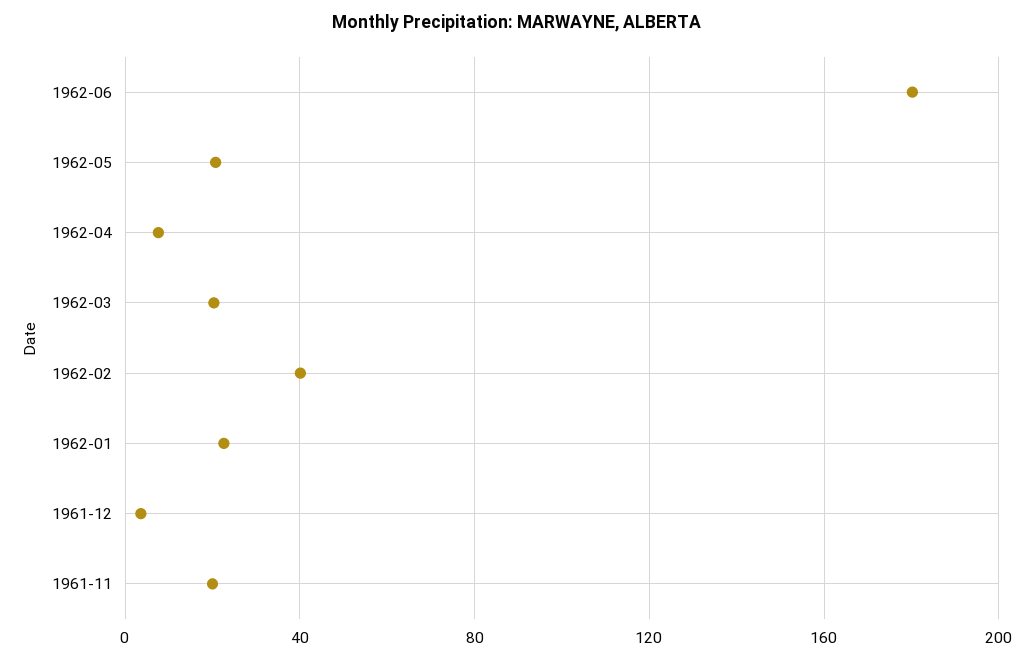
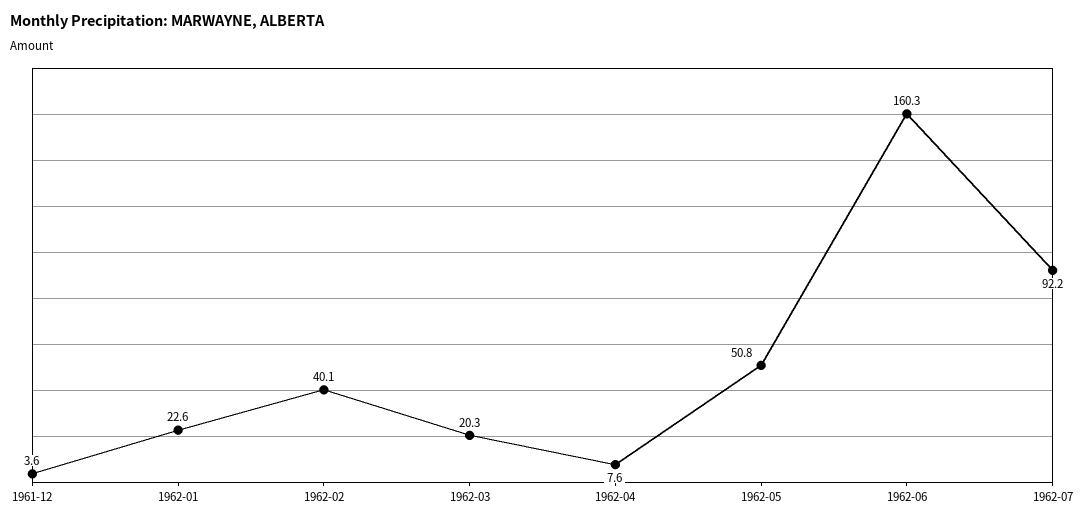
1962-06: 180 -> 160.3
1962-05: 20 -> 50.8
1961-11: 20 -> none
1962-07: none -> 92.2

